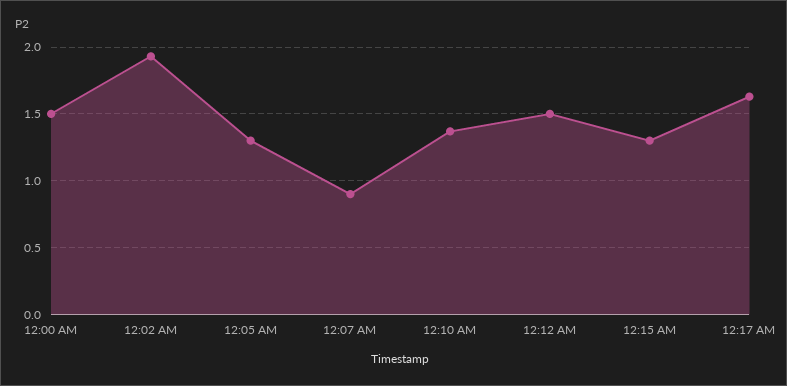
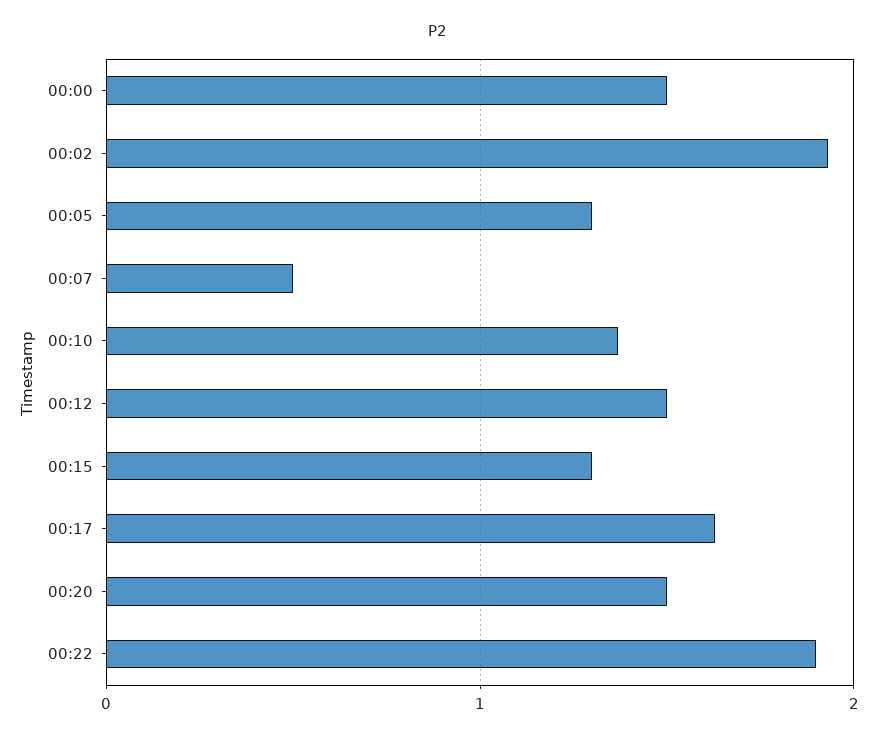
12:07 AM: 0.9 -> 0.5
00:20: none -> 1.5
00:22: none -> 1.9

